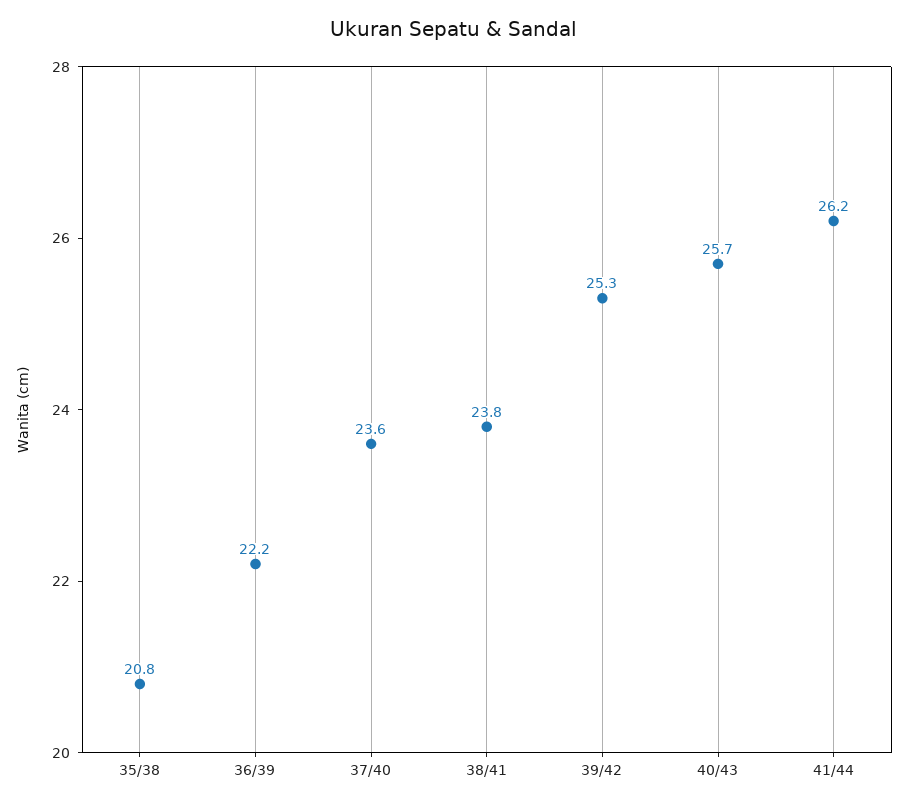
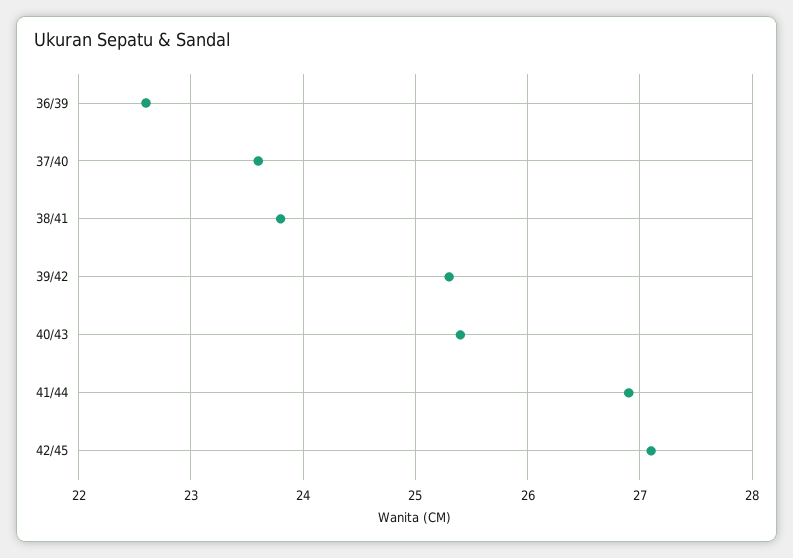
35/38: 20.8 -> none
36/39: 22.2 -> 22.6
40/43: 25.7 -> 25.4
41/44: 26.2 -> 26.9
42/45: none -> 27.1

